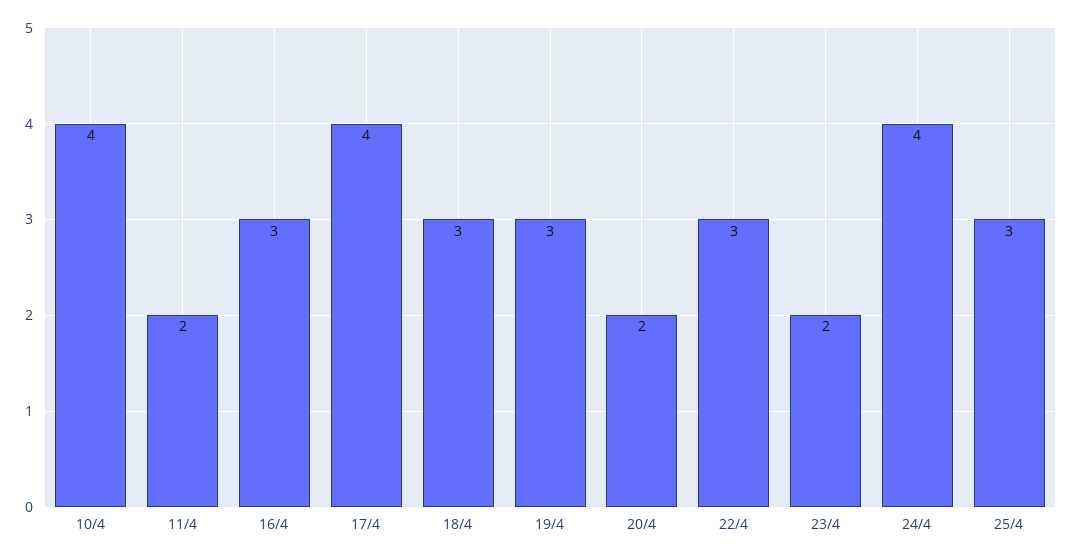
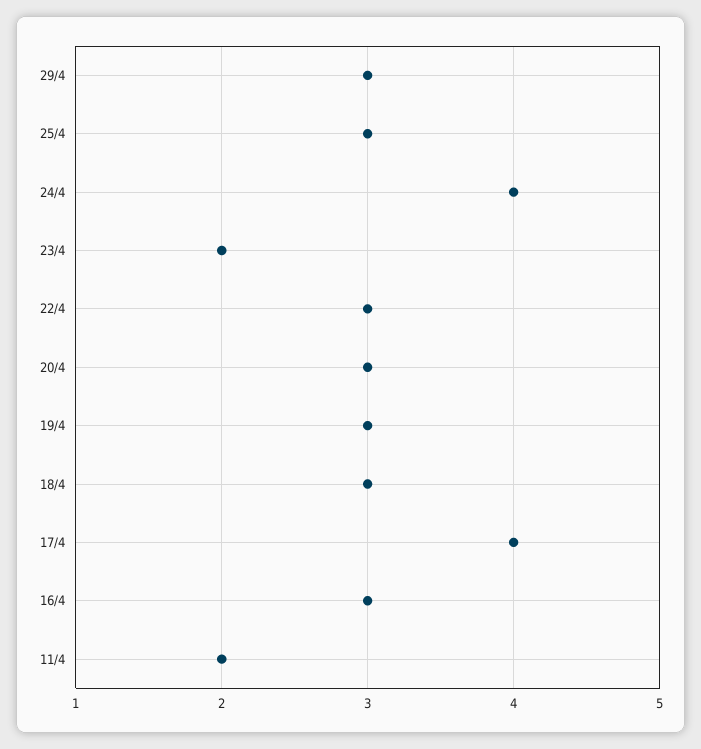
10/4: 4 -> none
20/4: 2 -> 3
29/4: none -> 3

